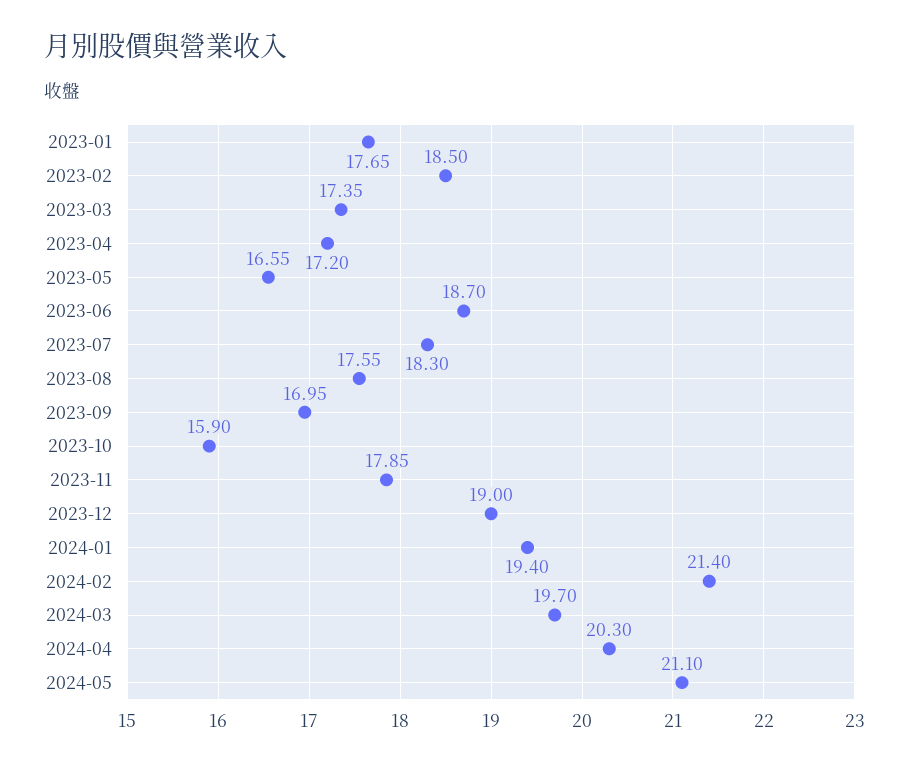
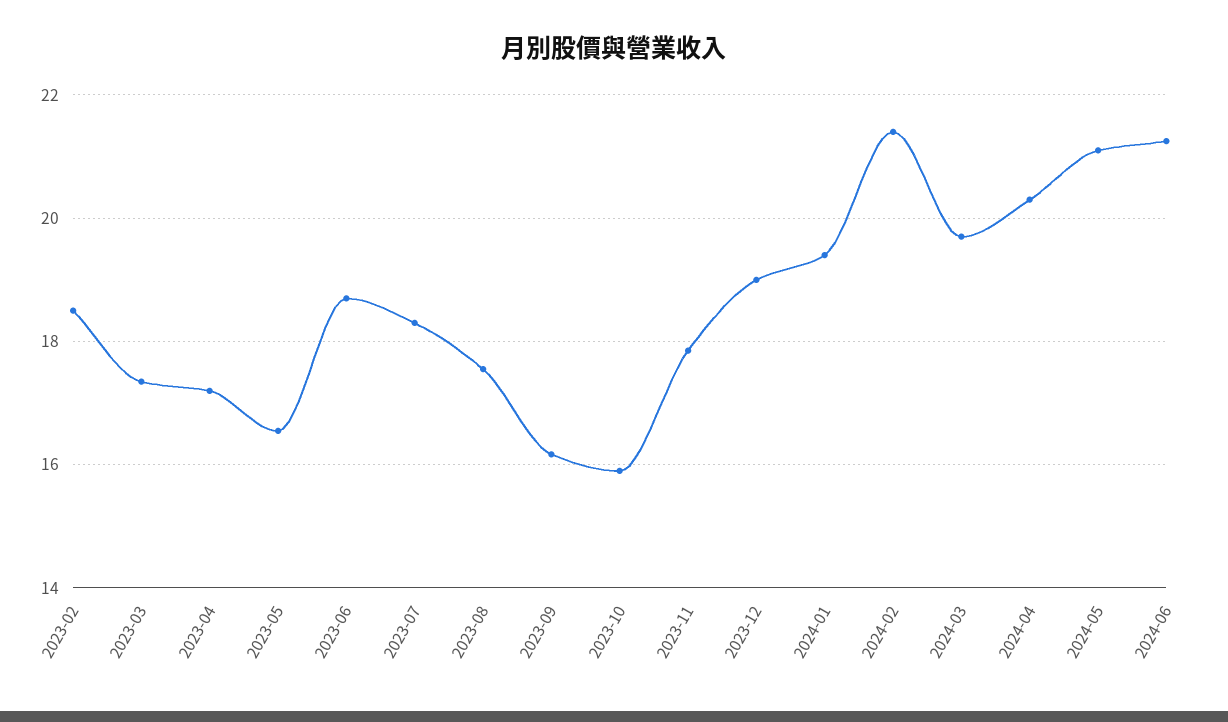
2023-01: 17.65 -> none
2023-09: 16.95 -> 16.2
2024-06: none -> 21.2

